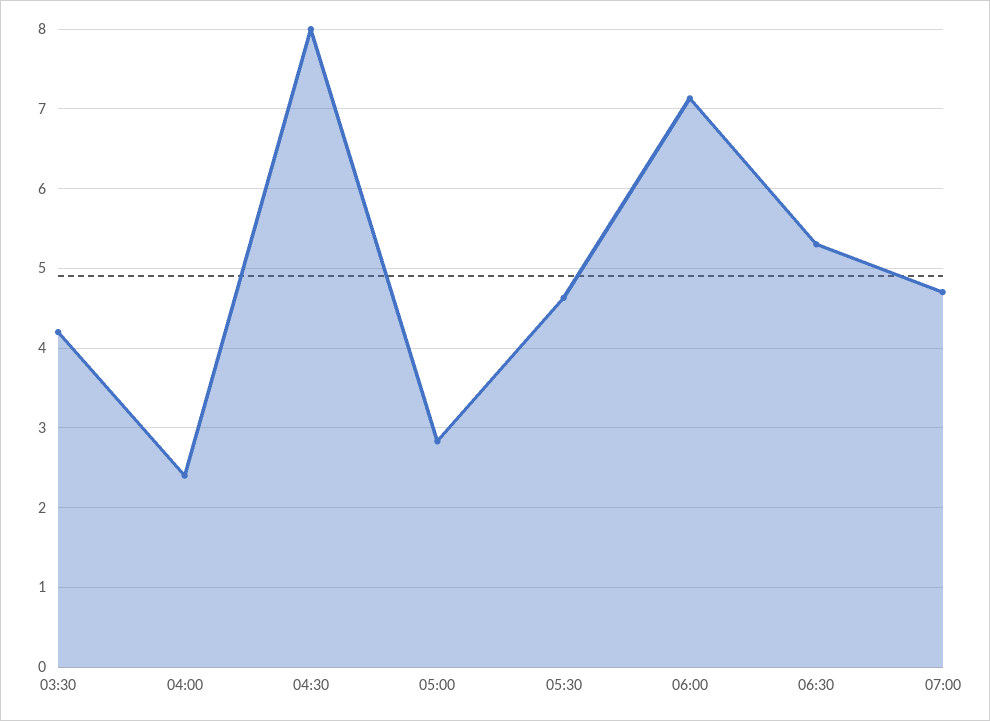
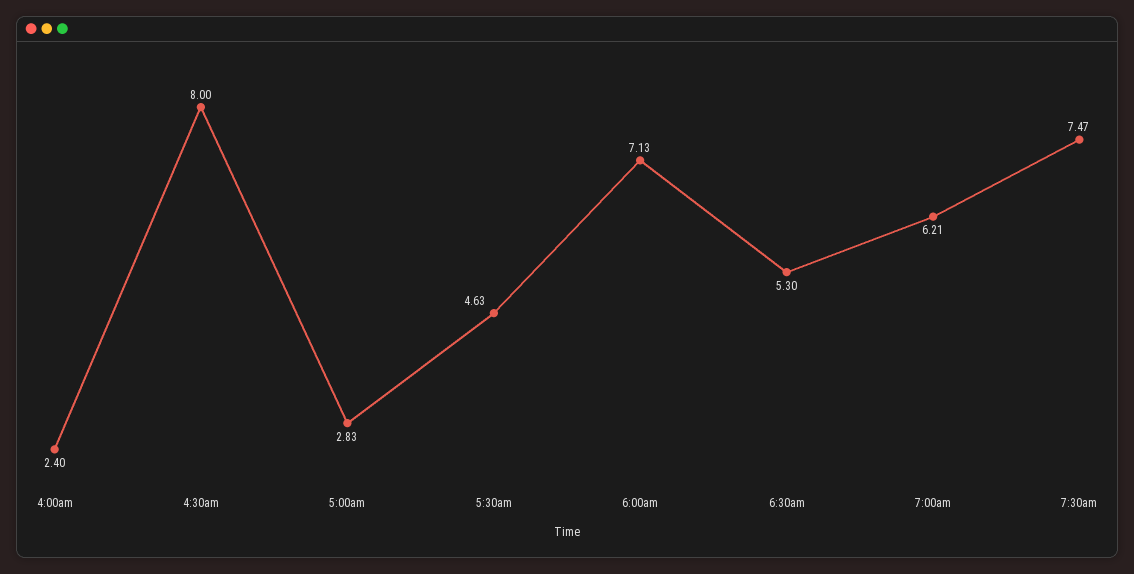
03:30: 4.2 -> none
07:00: 4.7 -> 6.21
7:30am: none -> 7.47

